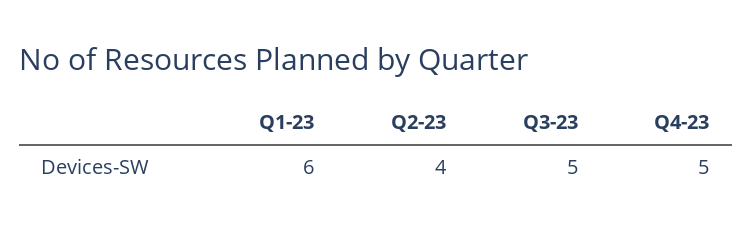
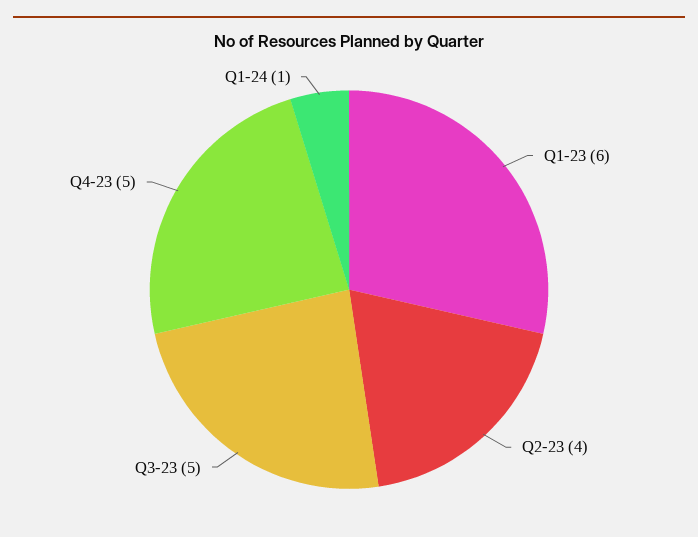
Q1-24: none -> 1

